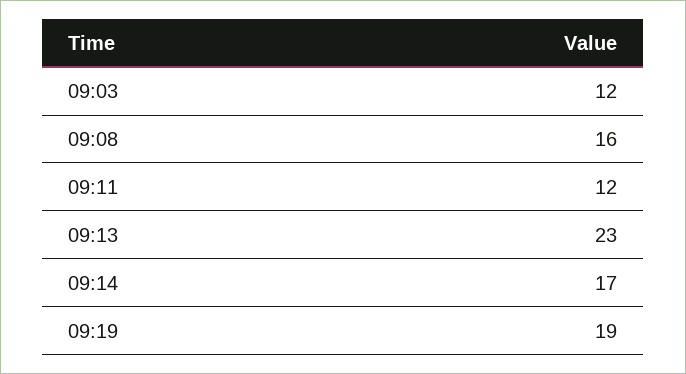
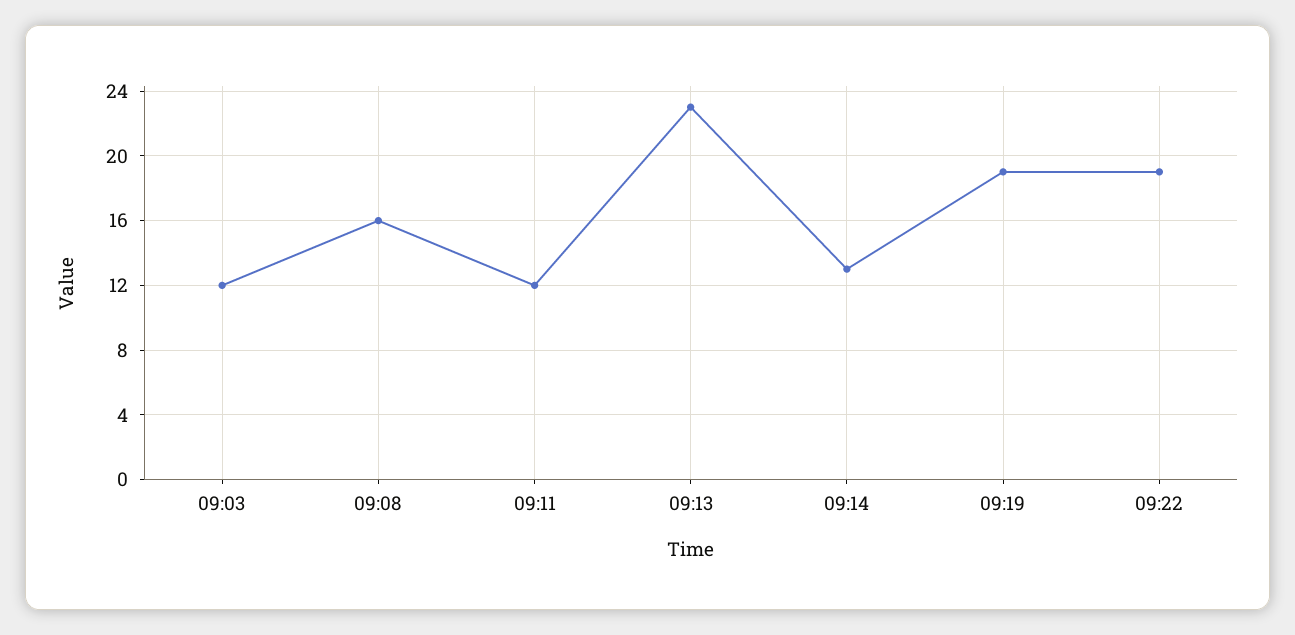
09:14: 17 -> 13
09:22: none -> 19

